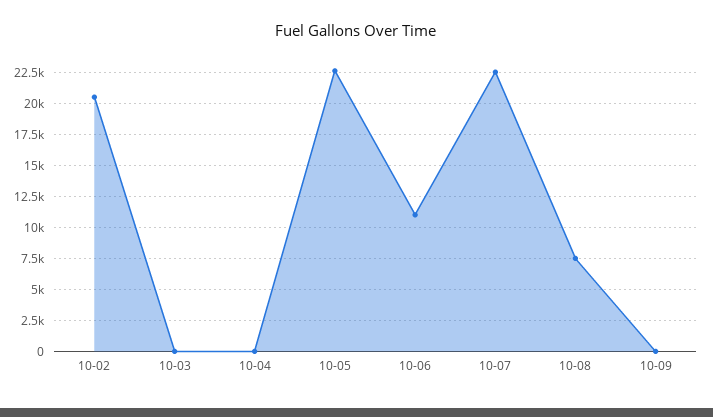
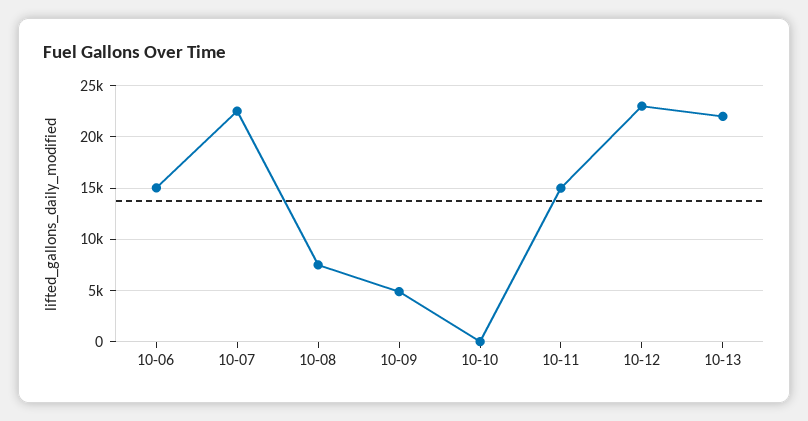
10-02: 20500 -> none
10-03: 0 -> none
10-04: 0 -> none
10-05: 22500 -> none
10-06: 11000 -> 15000
10-09: 0 -> 5000
10-10: none -> 0
10-11: none -> 15000
10-12: none -> 23000
10-13: none -> 22000

